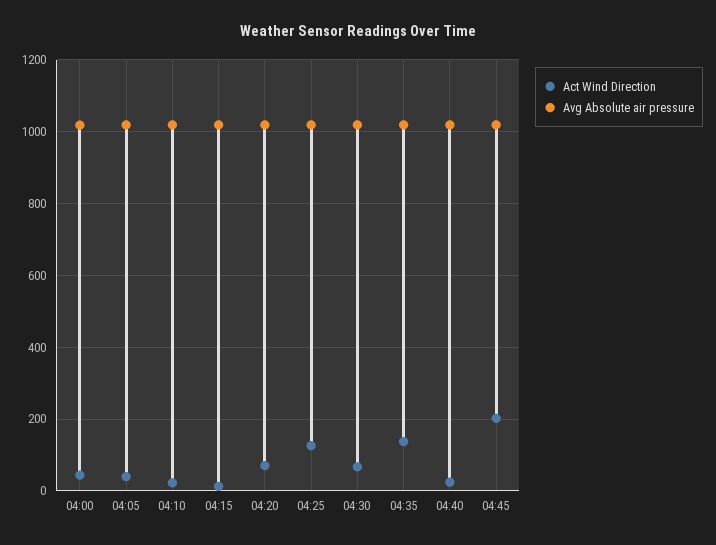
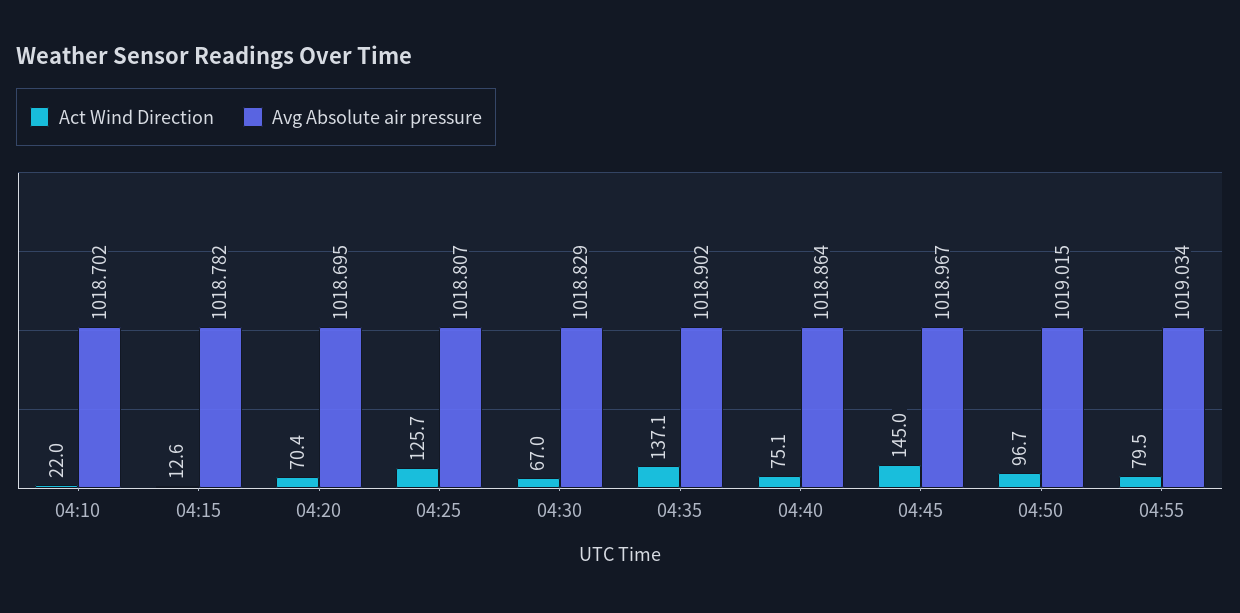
Act Wind Direction, 04:00: 40 -> none
Avg Absolute air pressure, 04:00: 1020 -> none
Act Wind Direction, 04:05: 40 -> none
Avg Absolute air pressure, 04:05: 1020 -> none
Act Wind Direction, 04:40: 20 -> 75.1
Act Wind Direction, 04:45: 200 -> 145
Act Wind Direction, 04:50: none -> 96.7
Avg Absolute air pressure, 04:50: none -> 1019.015
Act Wind Direction, 04:55: none -> 79.5
Avg Absolute air pressure, 04:55: none -> 1019.034

